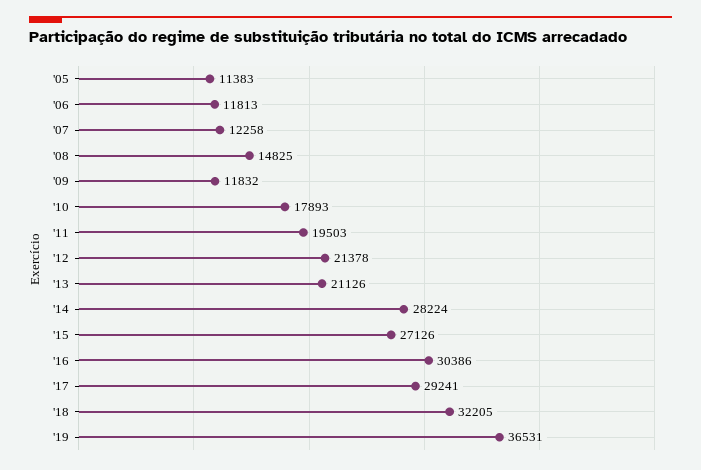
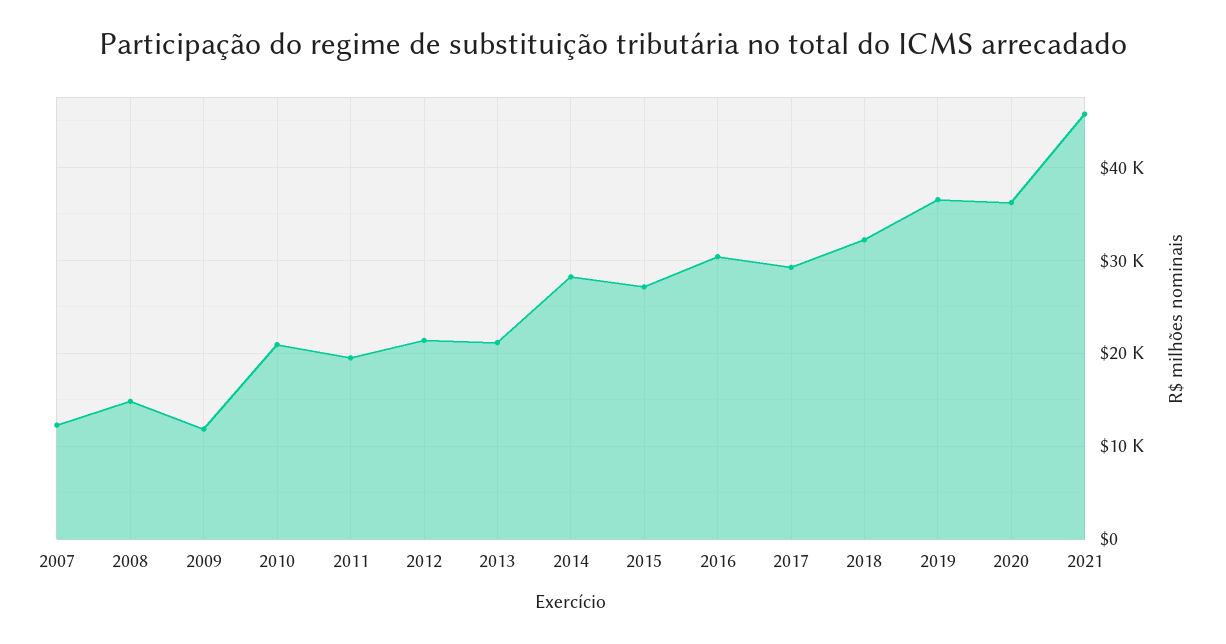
'05: 11383 -> none
'06: 11813 -> none
'10: 17893 -> 21000
2020: none -> 36000
2021: none -> 46000

